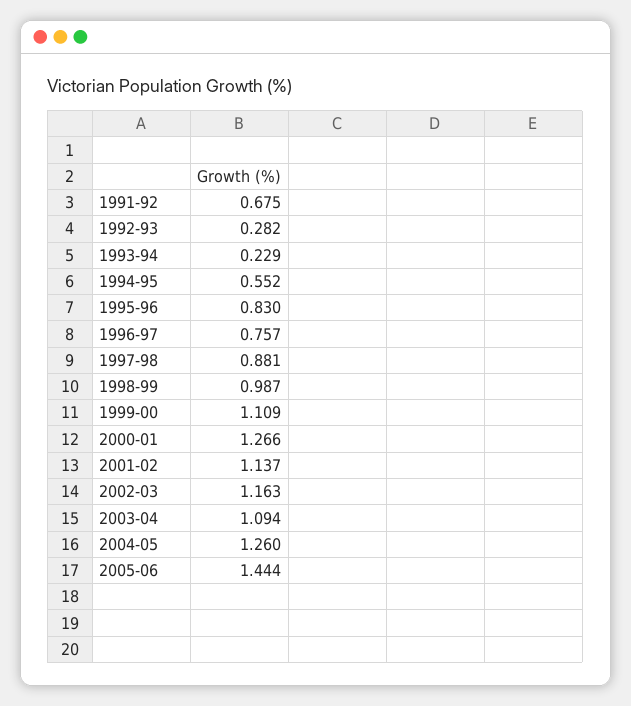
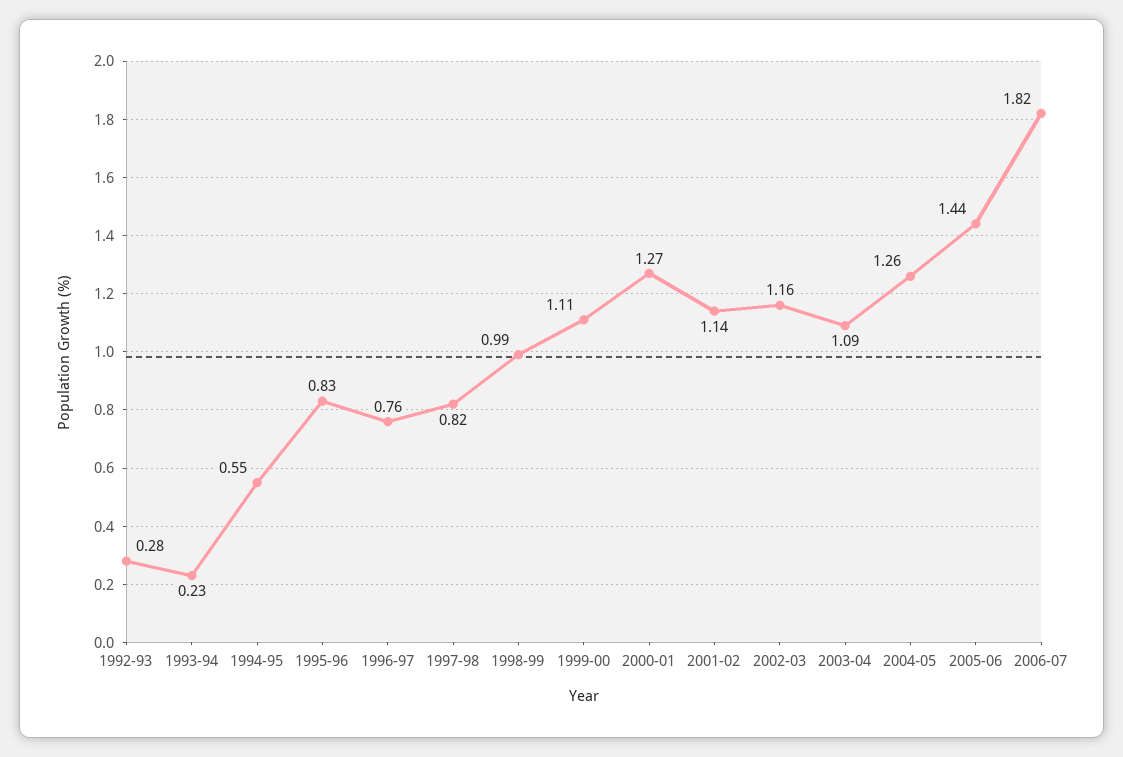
1991-92: 0.675 -> none
1997-98: 0.881 -> 0.82
2006-07: none -> 1.82

